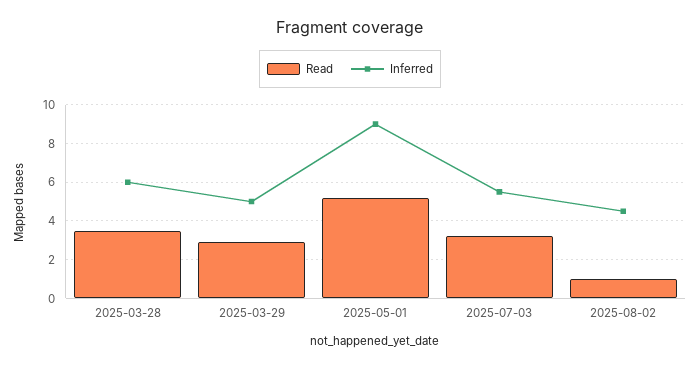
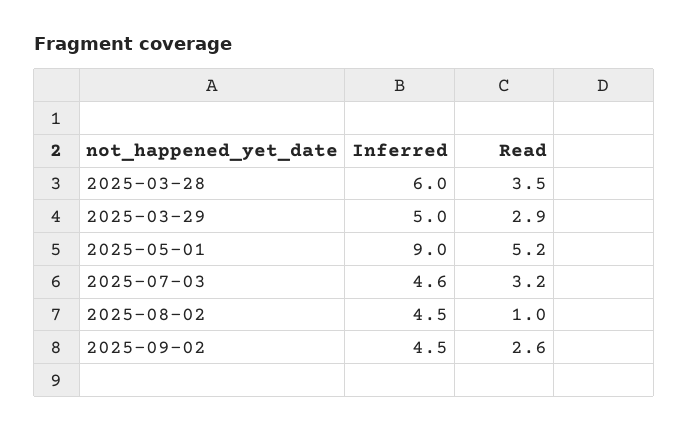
Inferred, 2025-07-03: 5.5 -> 4.6
Inferred, 2025-09-02: none -> 4.5
Read, 2025-09-02: none -> 2.6

